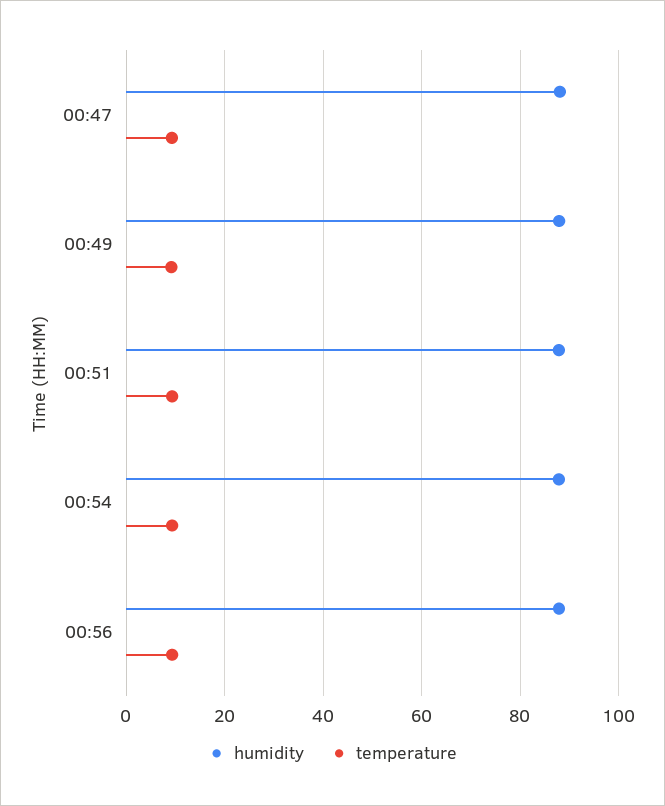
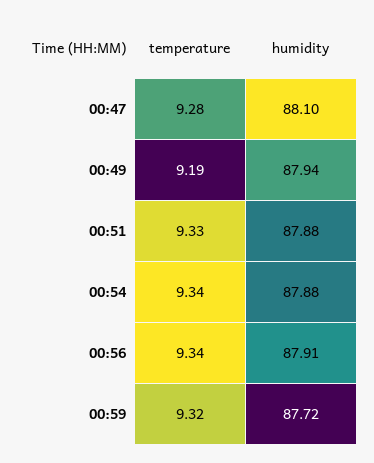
temperature, 00:59: none -> 9.32
humidity, 00:59: none -> 87.72

